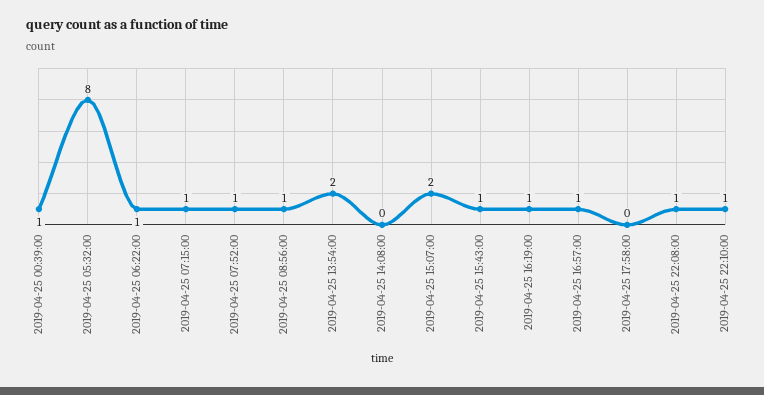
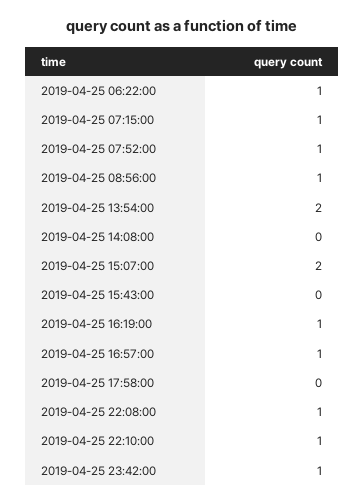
2019-04-25 00:39:00: 1 -> none
2019-04-25 05:32:00: 8 -> none
2019-04-25 15:43:00: 1 -> 0
2019-04-25 23:42:00: none -> 1

